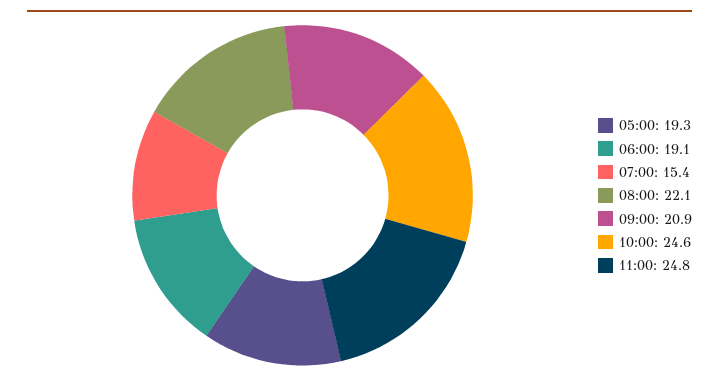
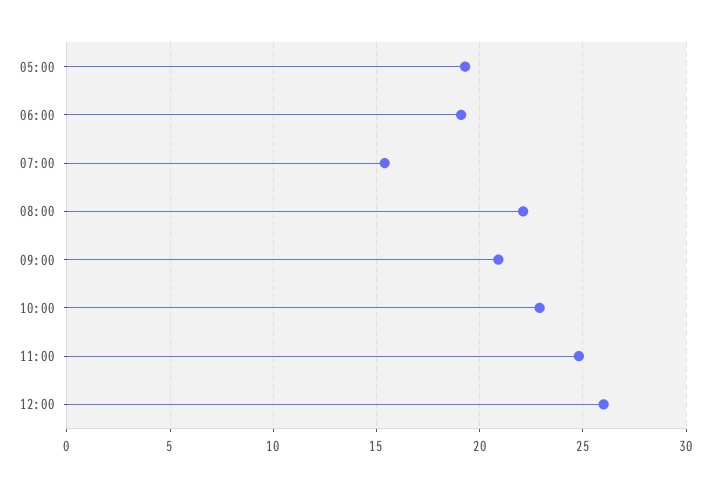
10:00: 24.6 -> 23
12:00: none -> 26

